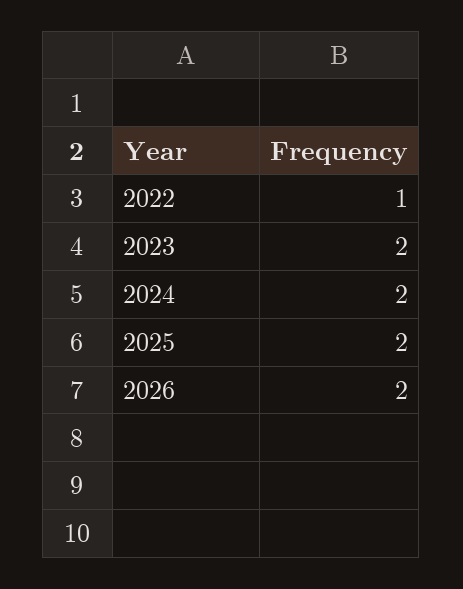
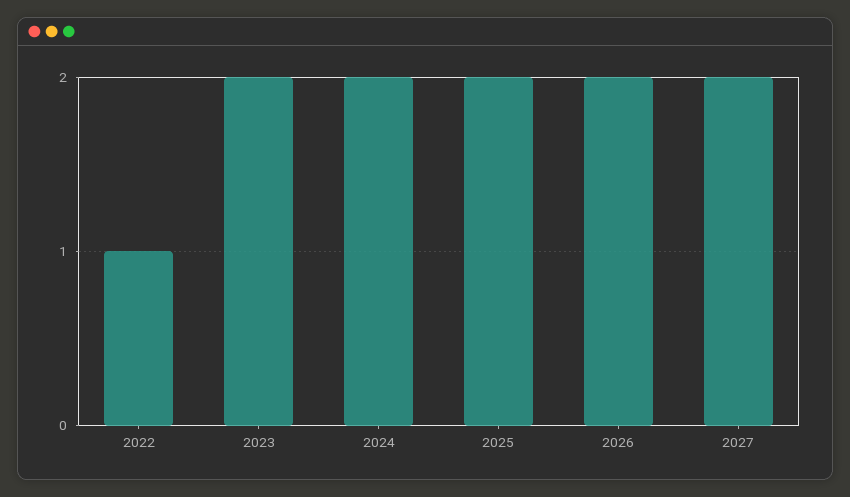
2027: none -> 2

